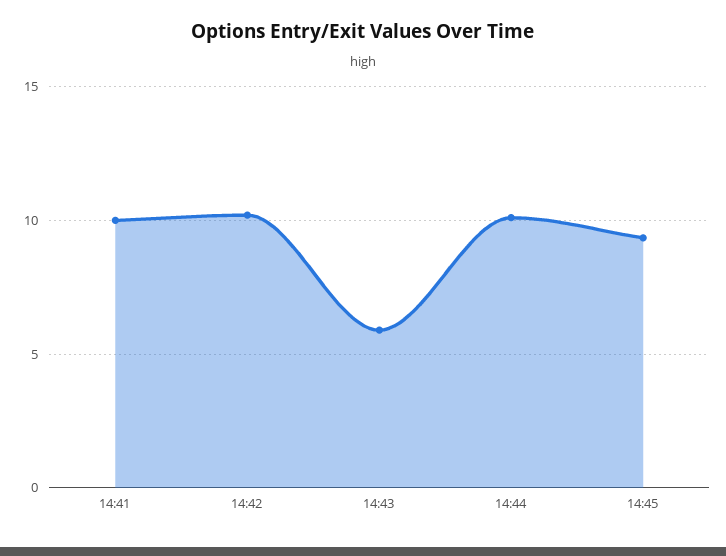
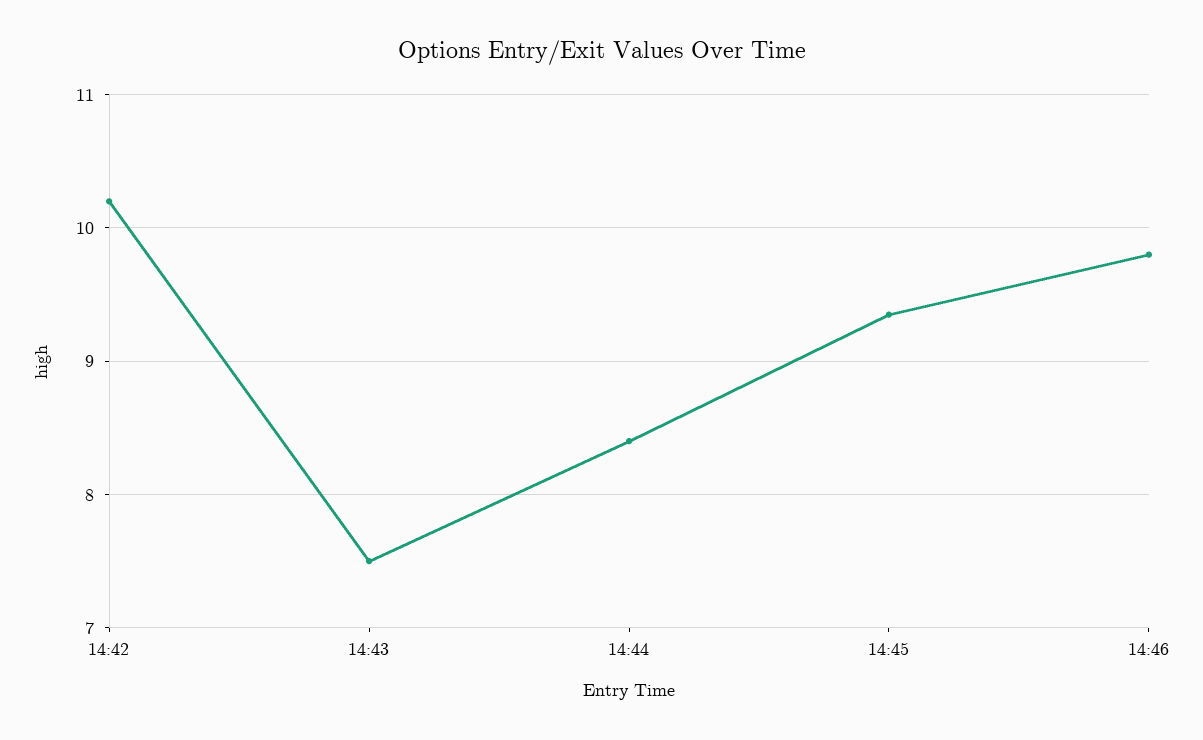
14:41: 10 -> none
14:43: 6 -> 7.5
14:44: 10 -> 8.4
14:46: none -> 9.8

